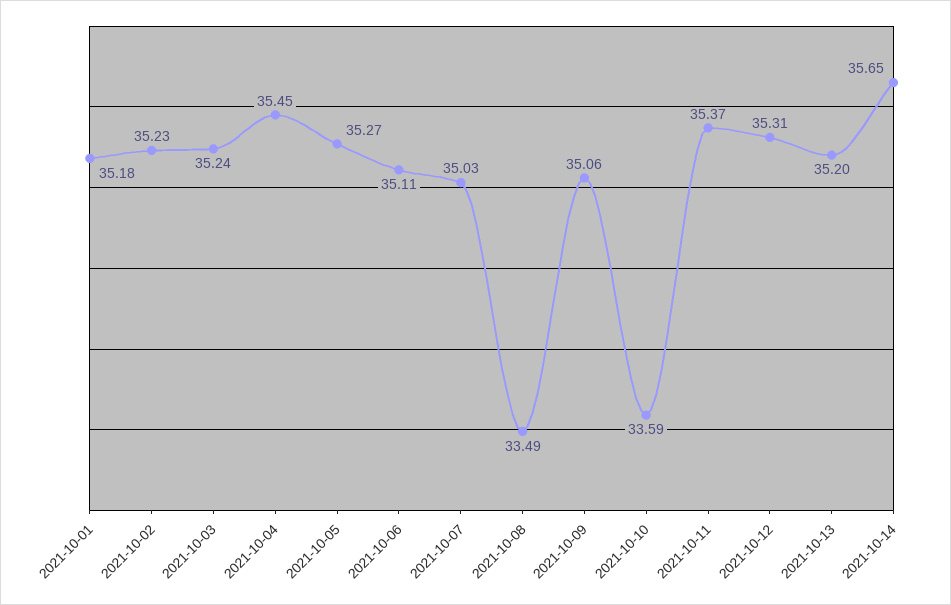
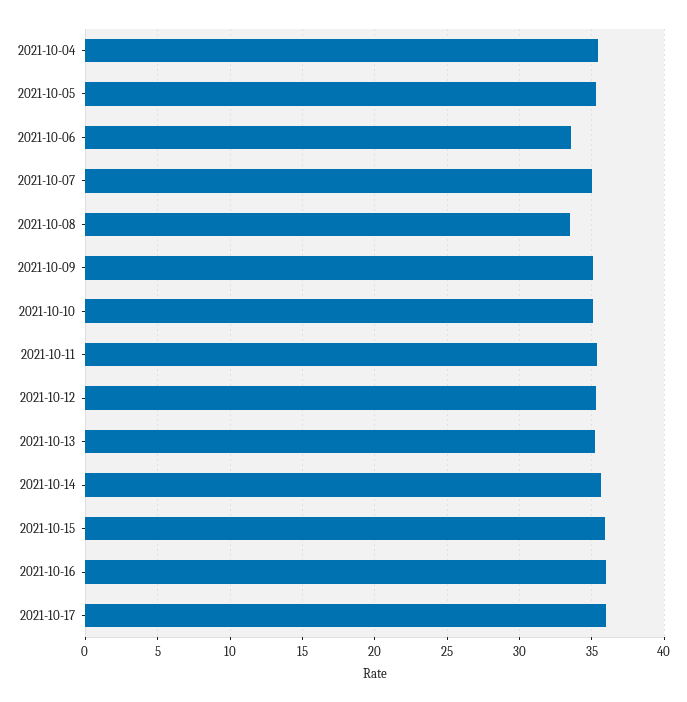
2021-10-01: 35.18 -> none
2021-10-02: 35.23 -> none
2021-10-03: 35.24 -> none
2021-10-06: 35.11 -> 33.5
2021-10-10: 33.59 -> 35
2021-10-15: none -> 36
2021-10-16: none -> 36
2021-10-17: none -> 36

